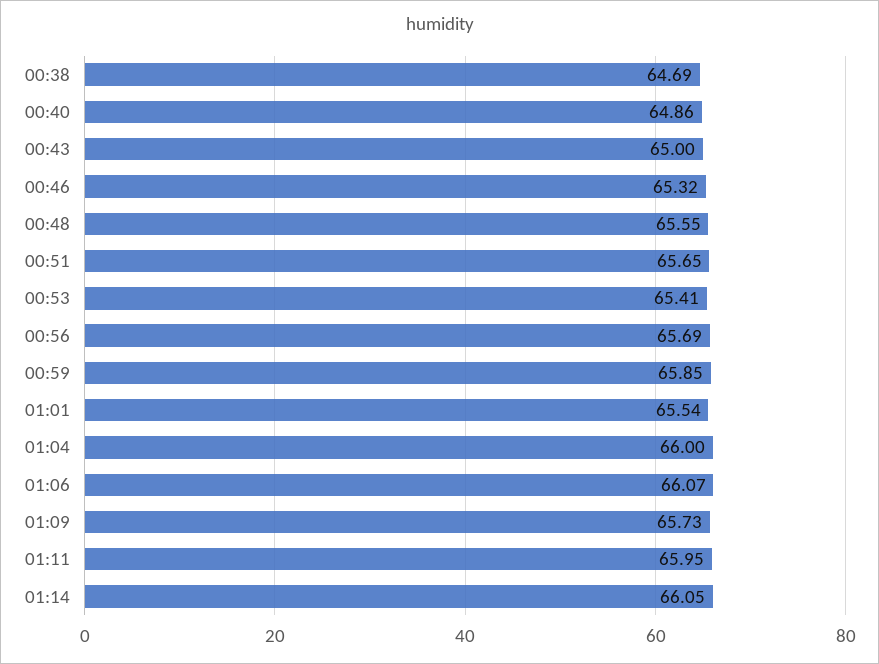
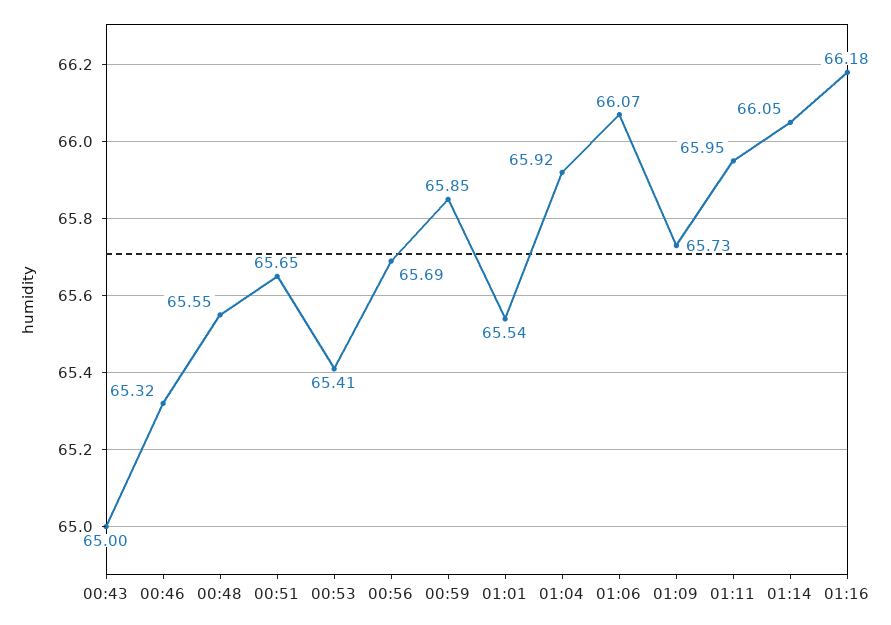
00:38: 64.69 -> none
00:40: 64.86 -> none
01:04: 66 -> 65.92
01:16: none -> 66.18

